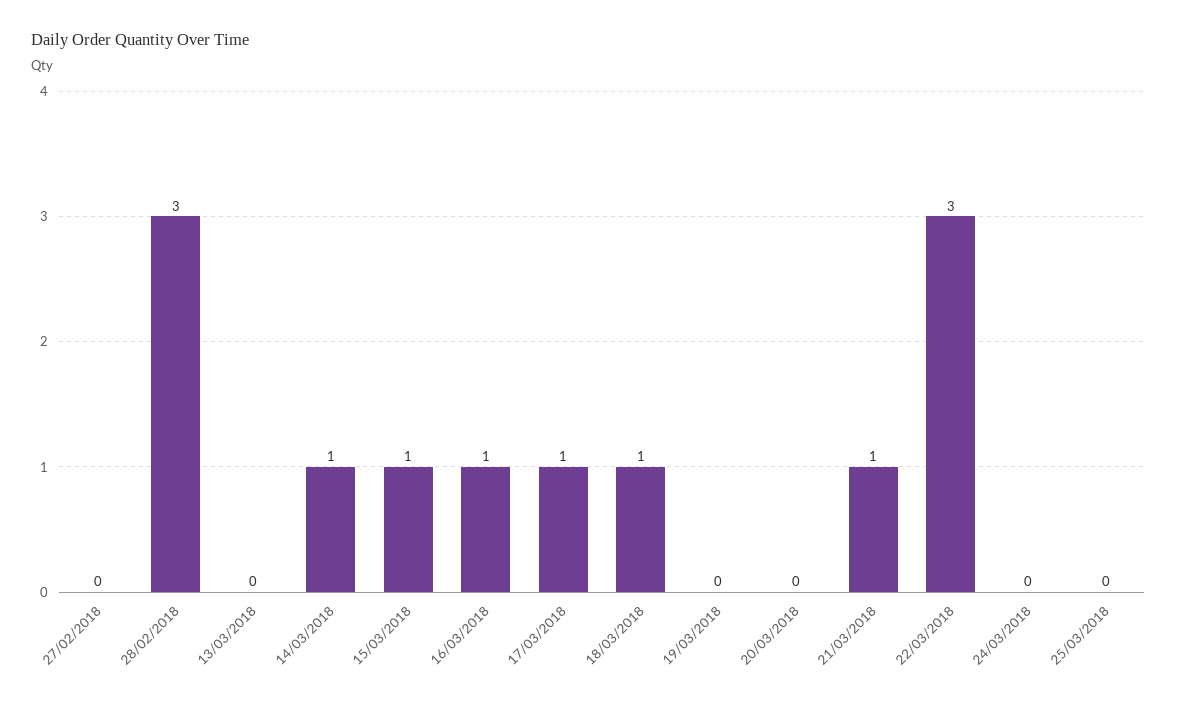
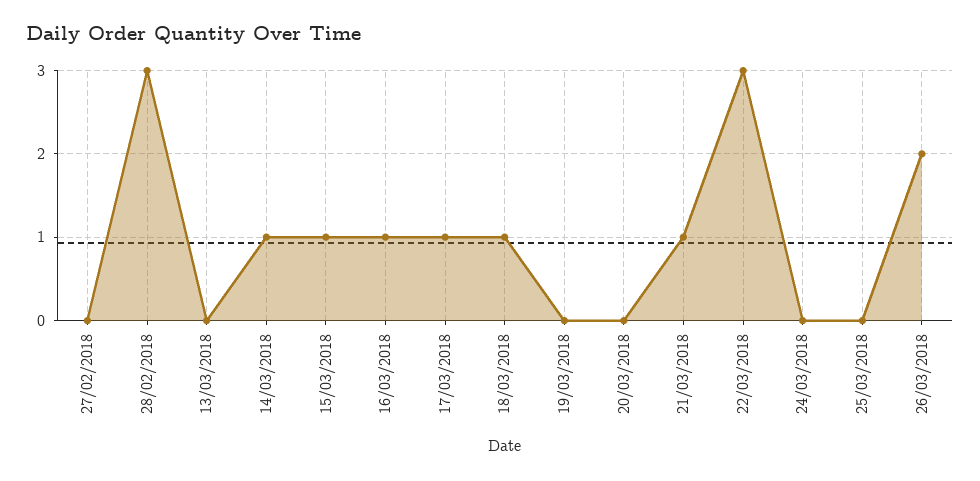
26/03/2018: none -> 2

